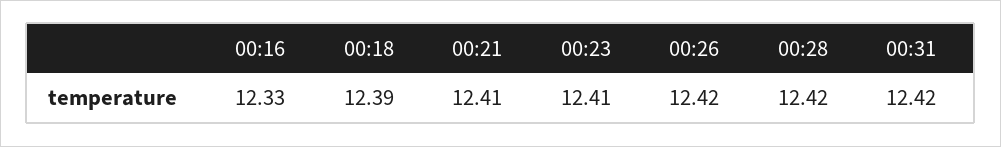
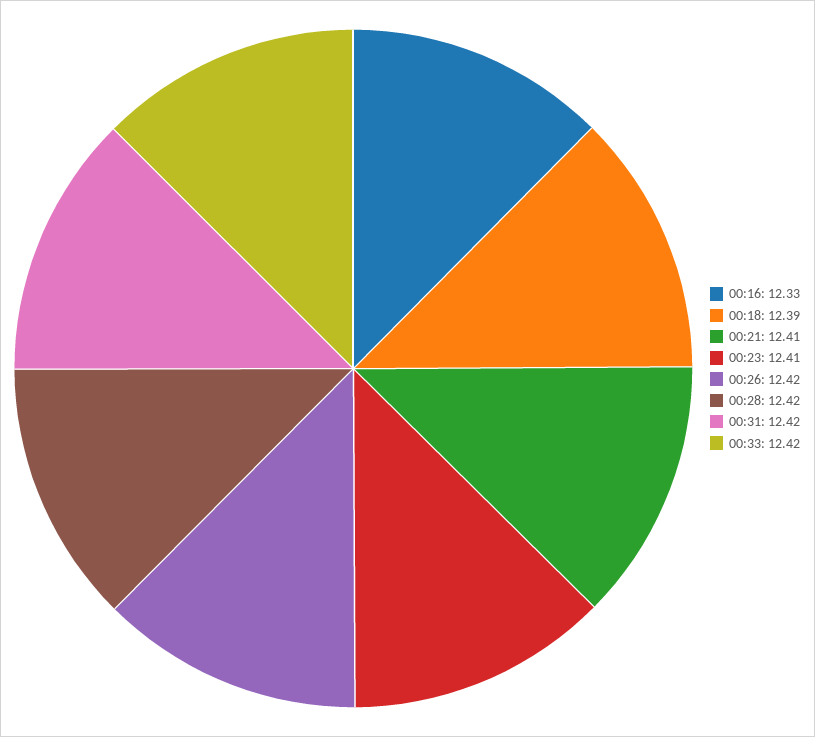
00:33: none -> 12.42

